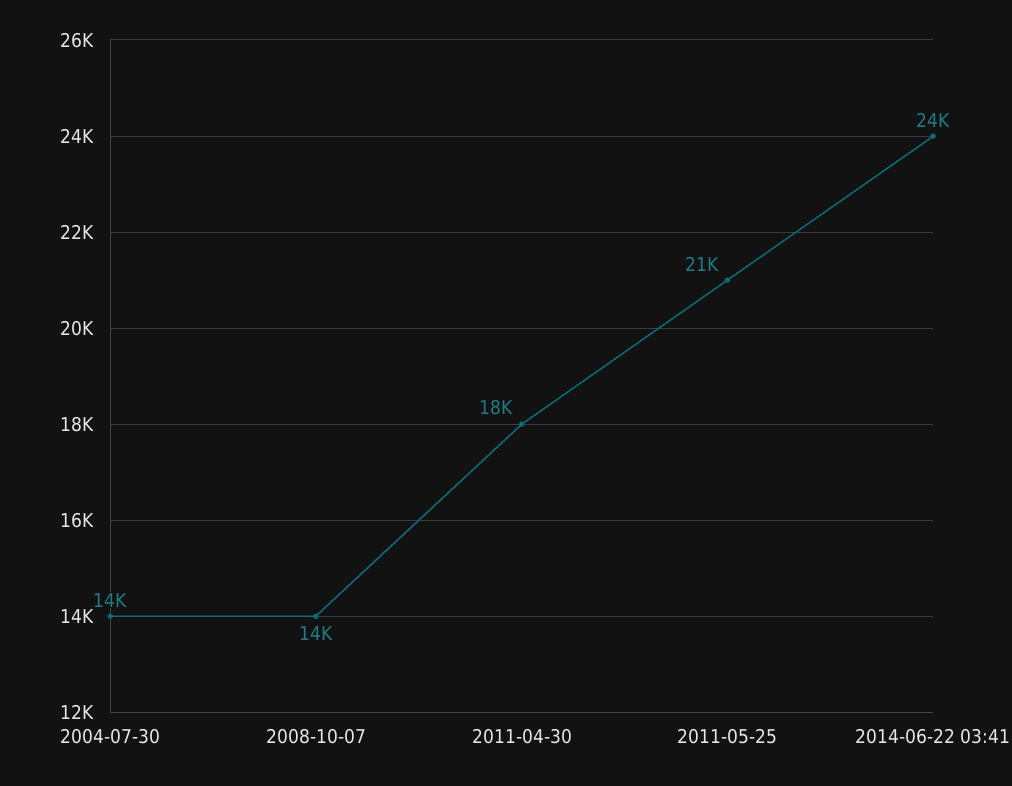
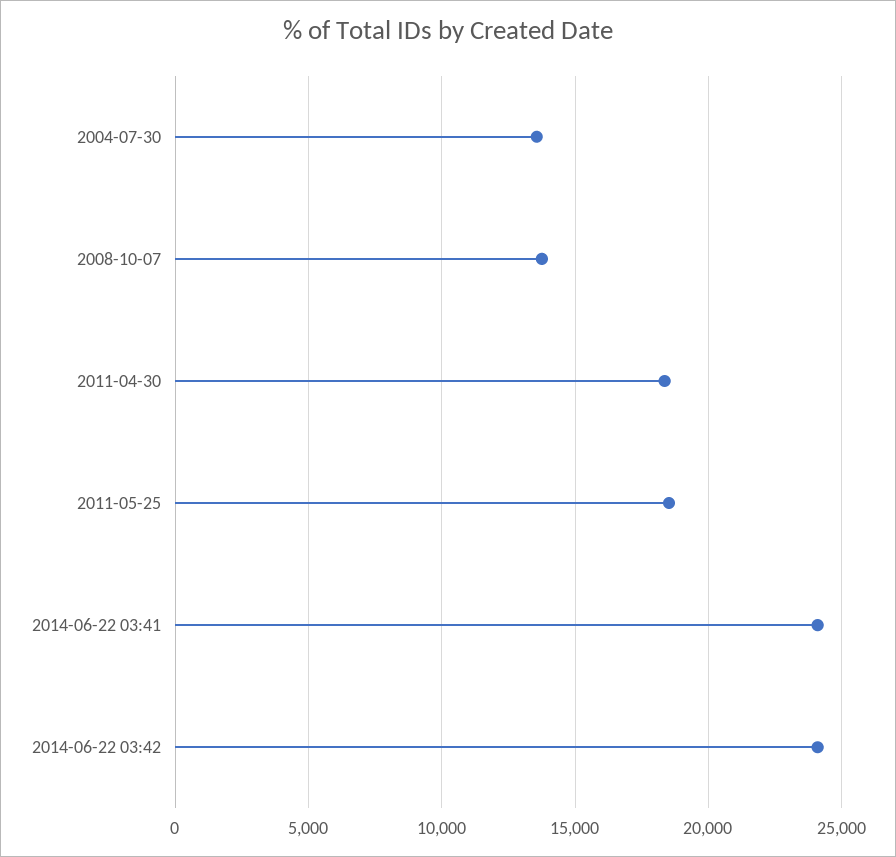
2011-05-25: 21000 -> 18500
2014-06-22 03:42: none -> 24000

